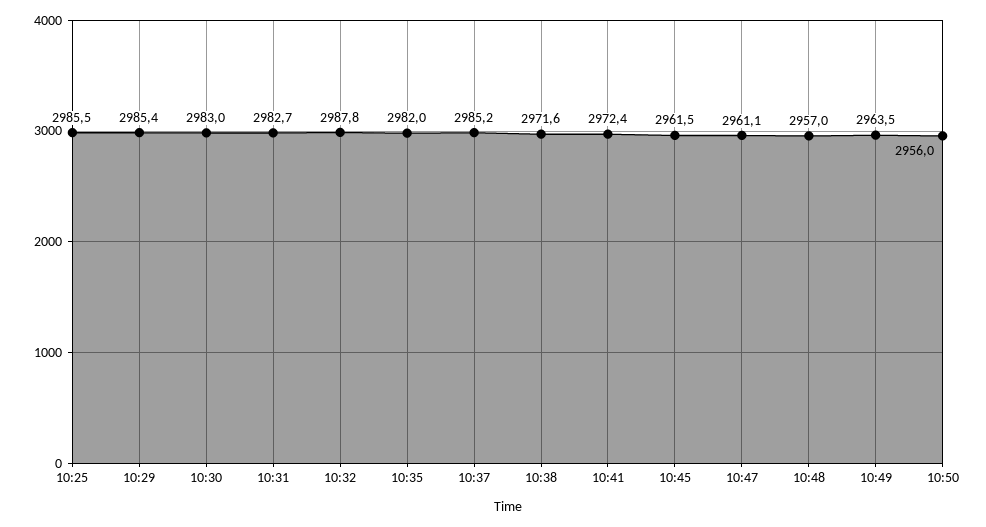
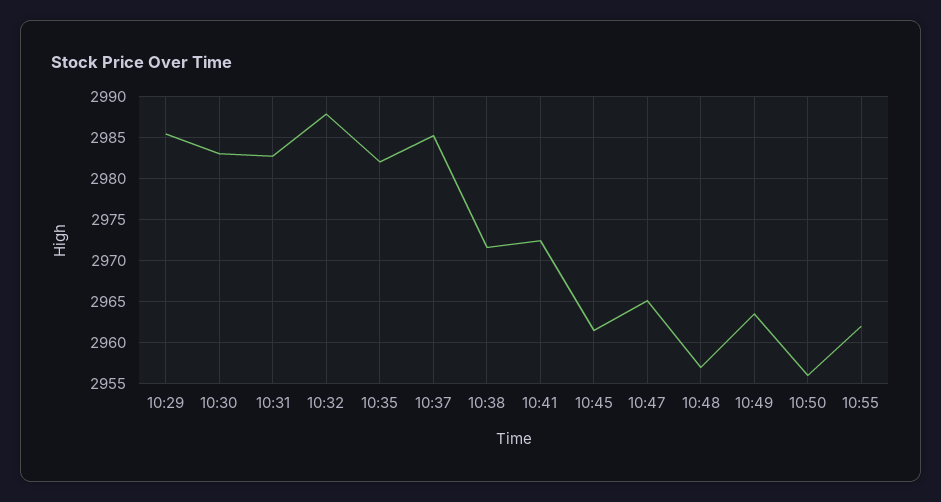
10:25: 2985.5 -> none
10:47: 2961.1 -> 2965
10:55: none -> 2962

